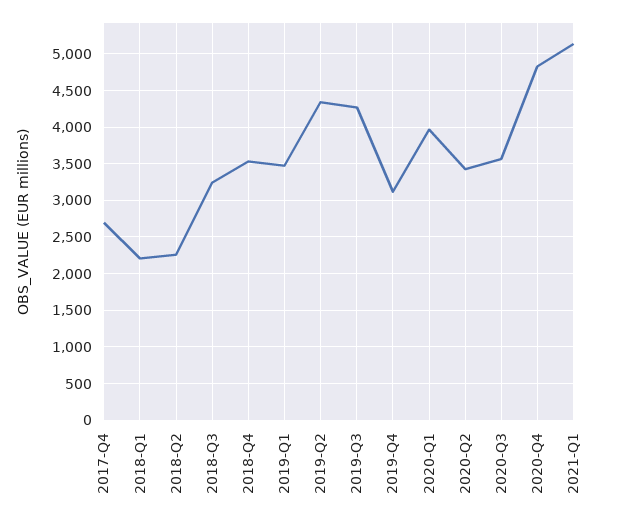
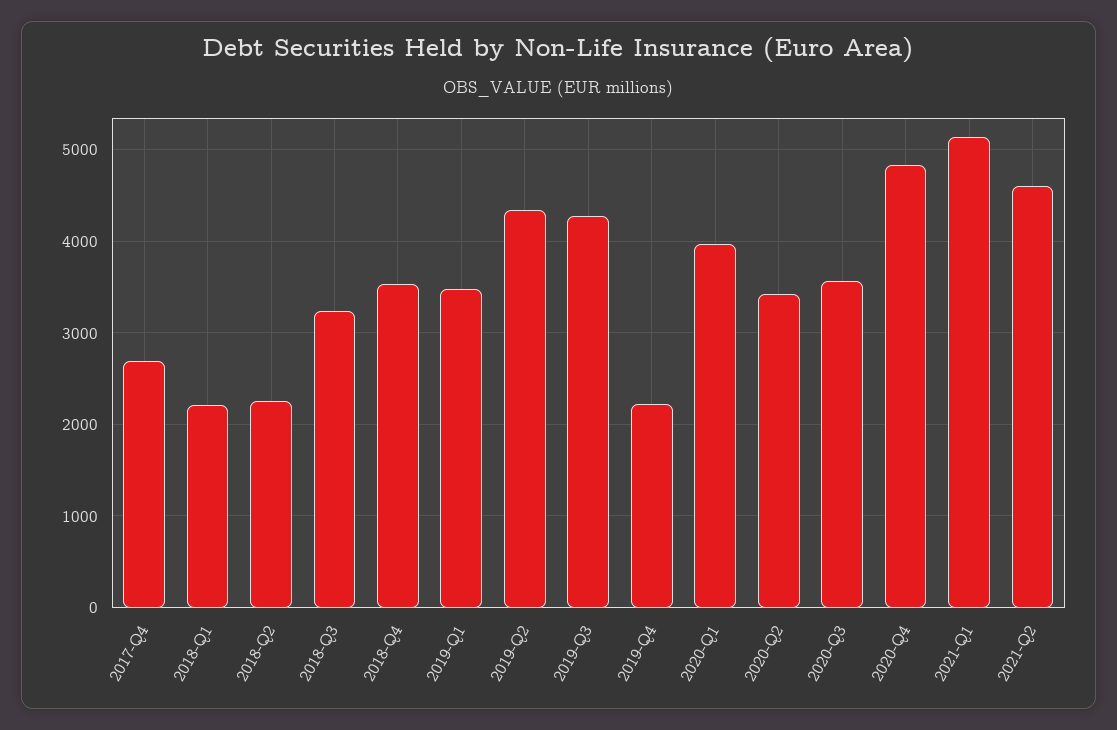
2019-Q4: 3100 -> 2200
2021-Q2: none -> 4600

